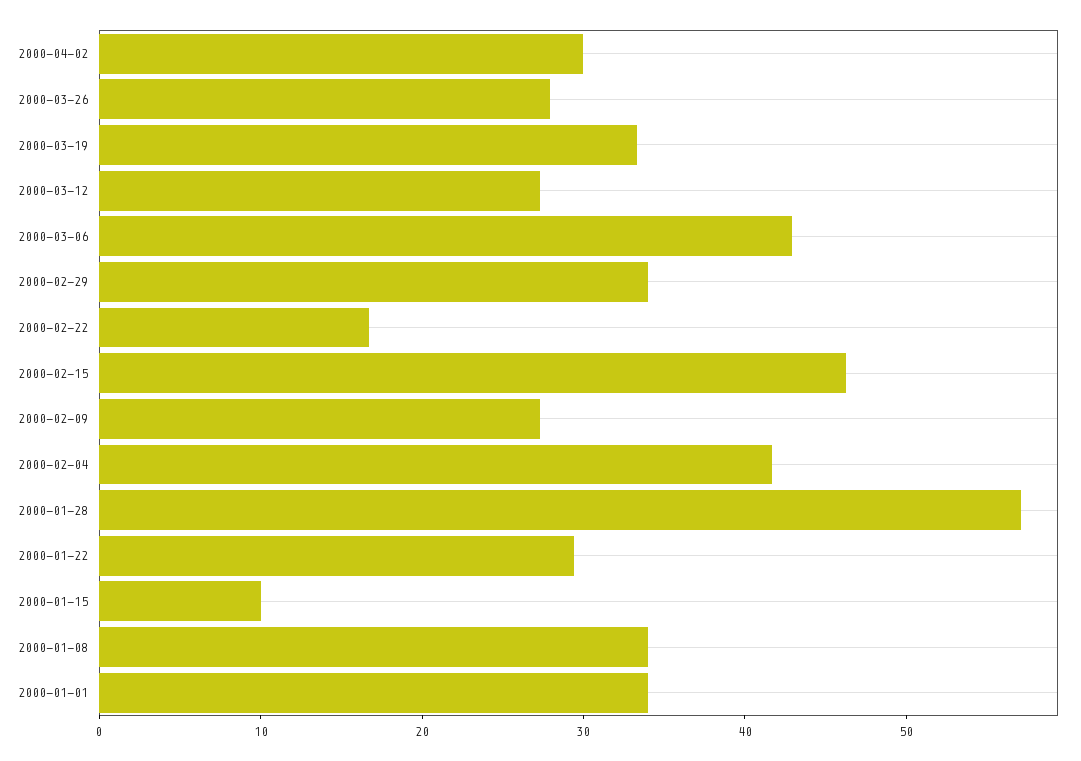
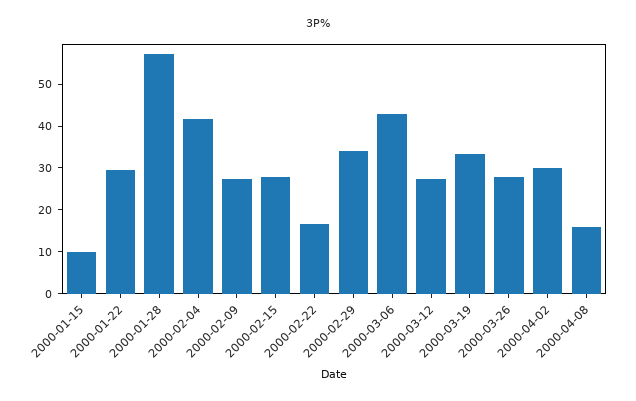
2000-02-15: 46 -> 28
2000-01-08: 34 -> none
2000-01-01: 34 -> none
2000-04-08: none -> 16

